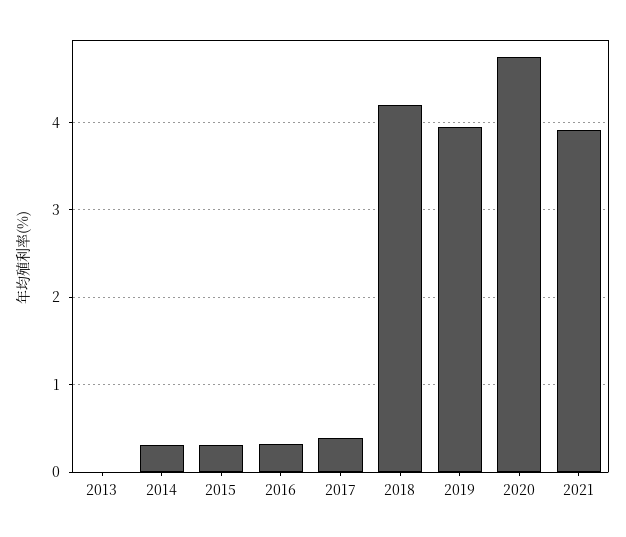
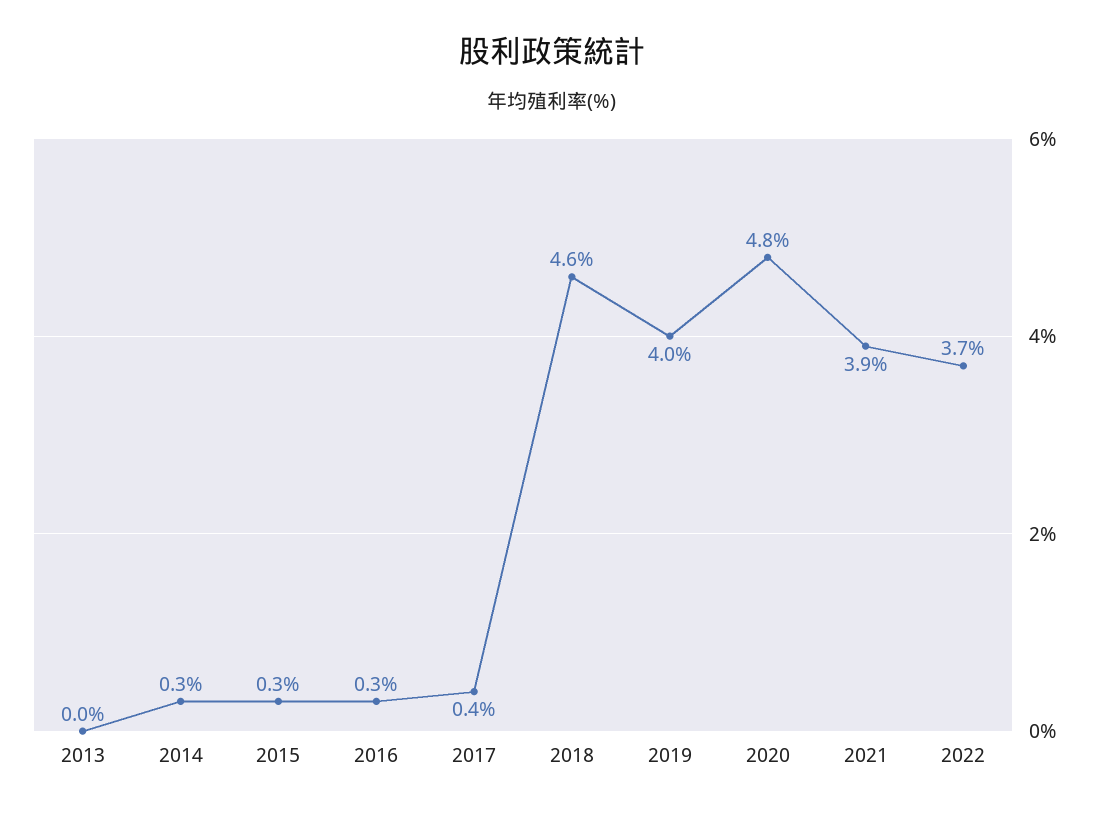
2018: 4.2 -> 4.6
2022: none -> 3.7

